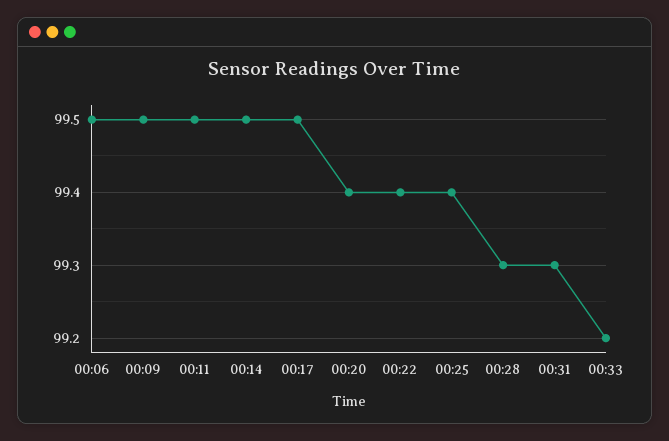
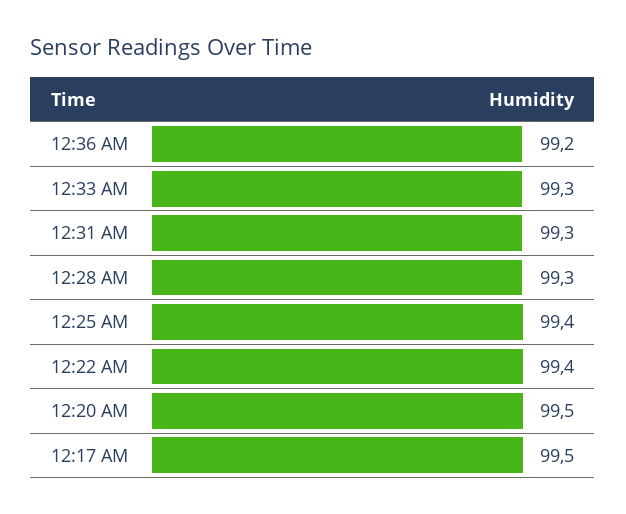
00:06: 99.5 -> none
00:09: 99.5 -> none
00:11: 99.5 -> none
00:14: 99.5 -> none
00:20: 99.4 -> 99.5
00:33: 99.2 -> 99.3
12:36 AM: none -> 99.2

